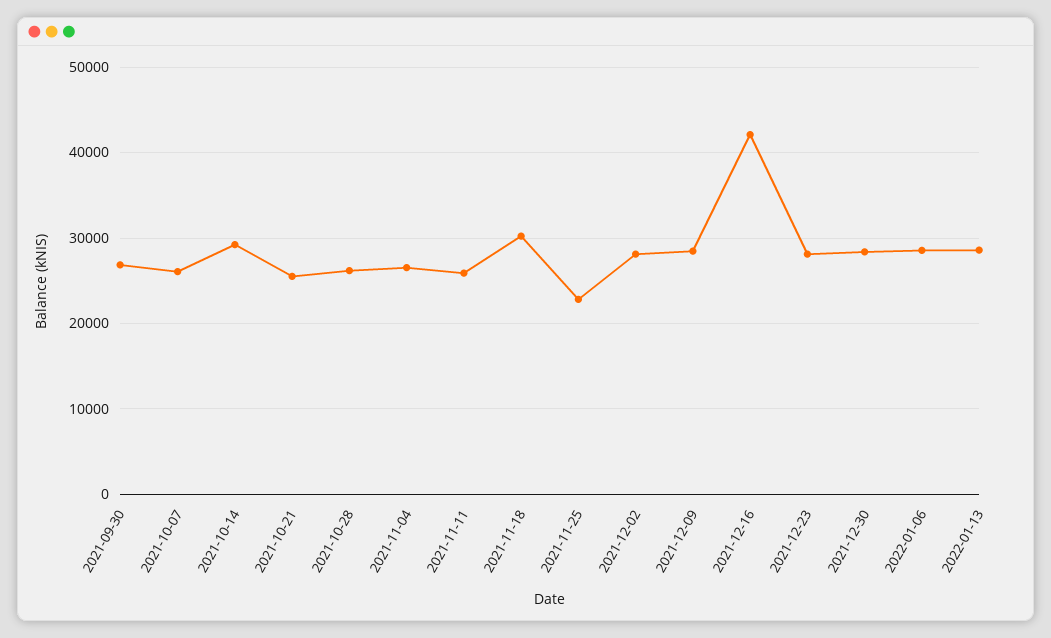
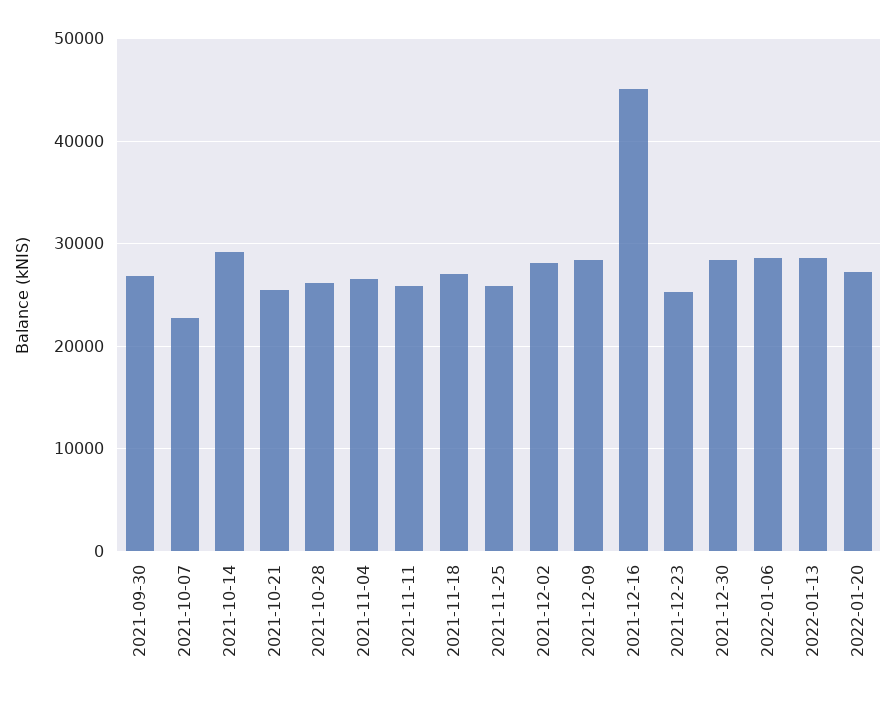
2021-10-07: 26000 -> 23000
2021-11-18: 30000 -> 27000
2021-11-25: 23000 -> 26000
2021-12-16: 42000 -> 45000
2021-12-23: 28000 -> 25000
2022-01-20: none -> 27000

